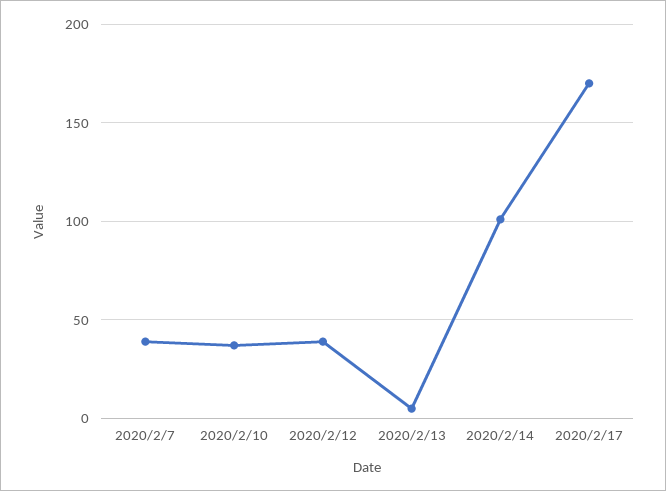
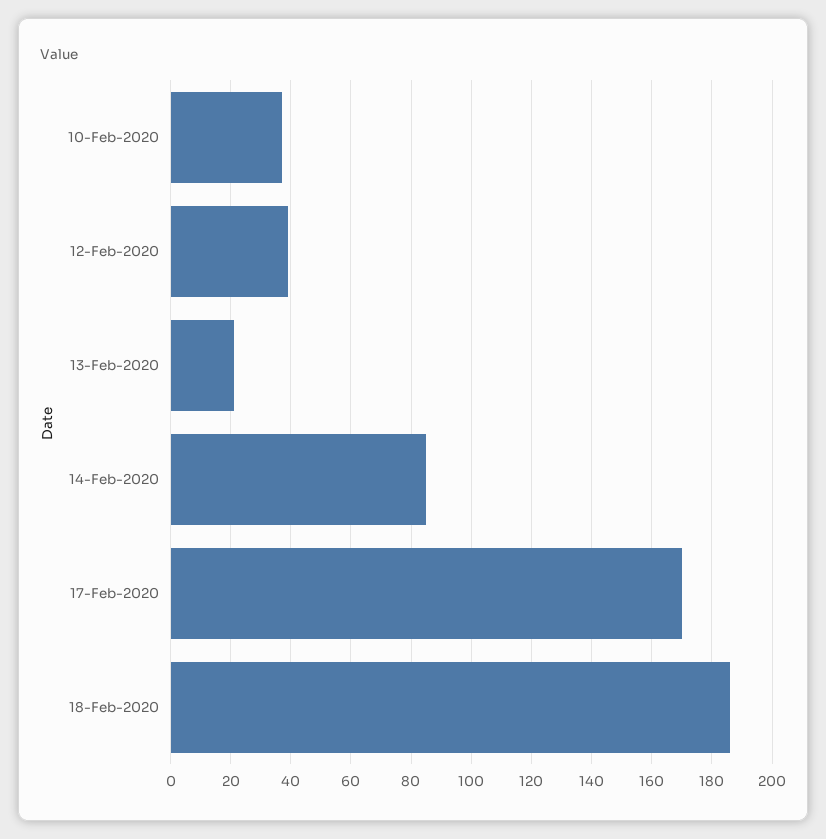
2020/2/7: 40 -> none
2020/2/13: 5 -> 20
2020/2/14: 100 -> 85
18-Feb-2020: none -> 185

